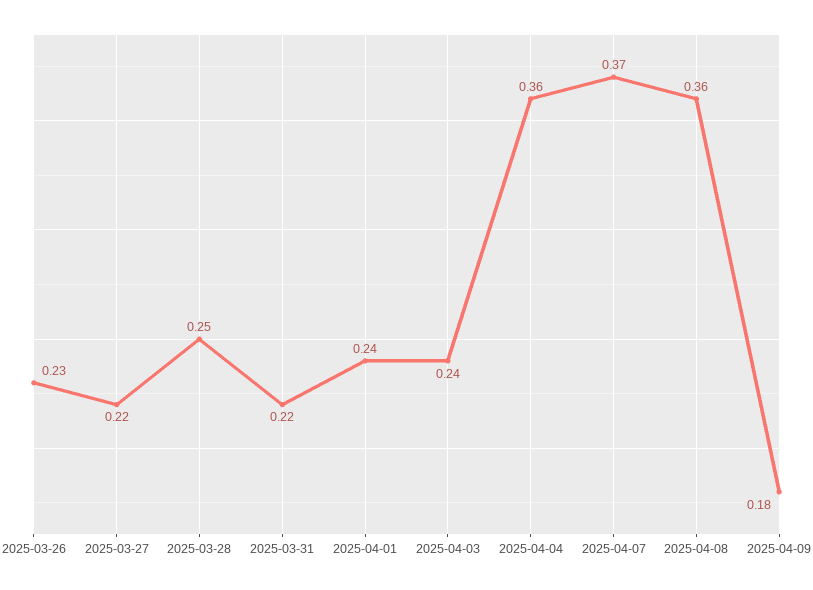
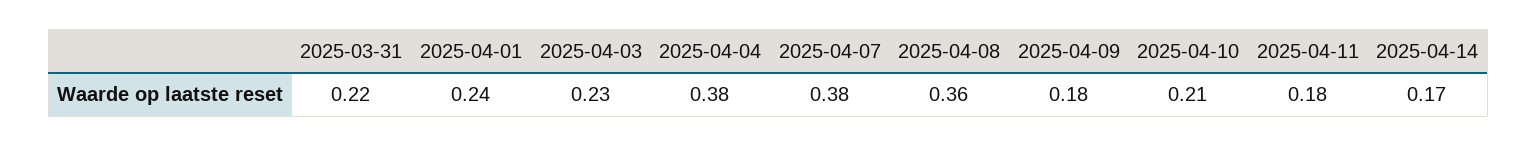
2025-03-26: 0.23 -> none
2025-03-27: 0.22 -> none
2025-03-28: 0.25 -> none
2025-04-03: 0.24 -> 0.23
2025-04-04: 0.36 -> 0.38
2025-04-07: 0.37 -> 0.38
2025-04-10: none -> 0.21
2025-04-11: none -> 0.18
2025-04-14: none -> 0.17

